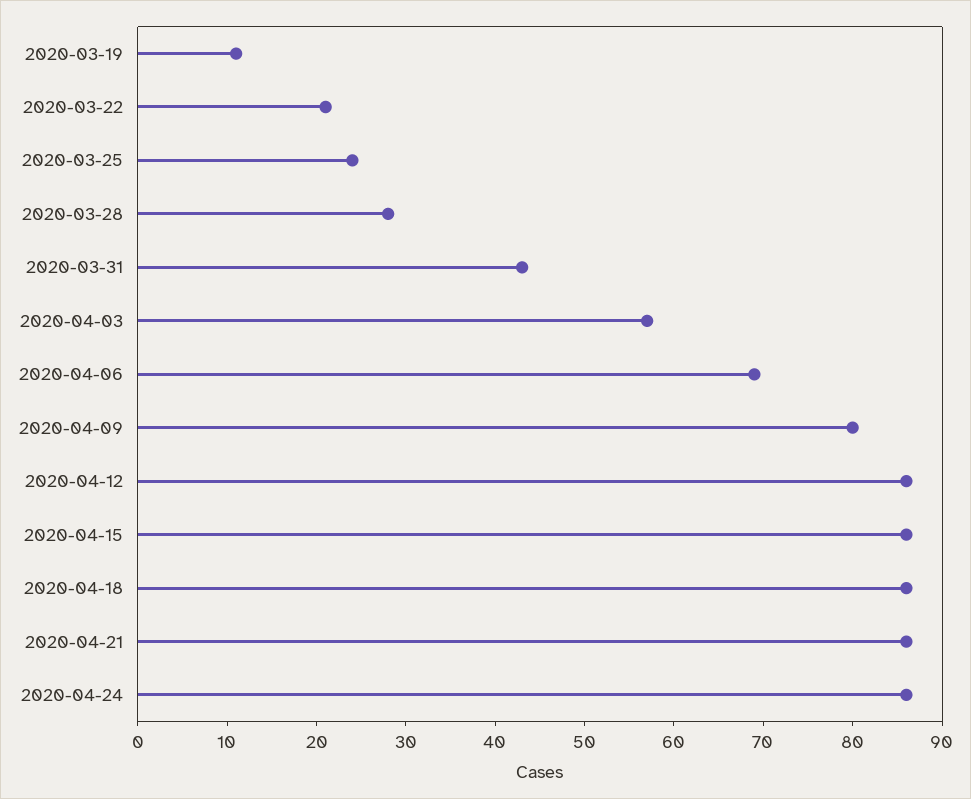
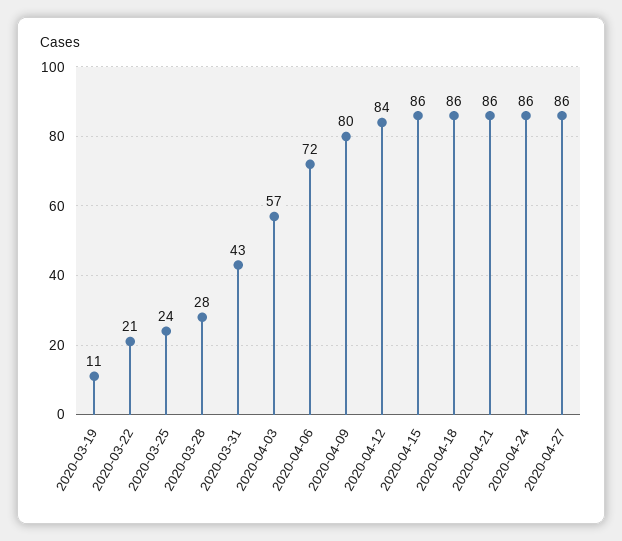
2020-04-06: 69 -> 72
2020-04-12: 86 -> 84
2020-04-27: none -> 86

